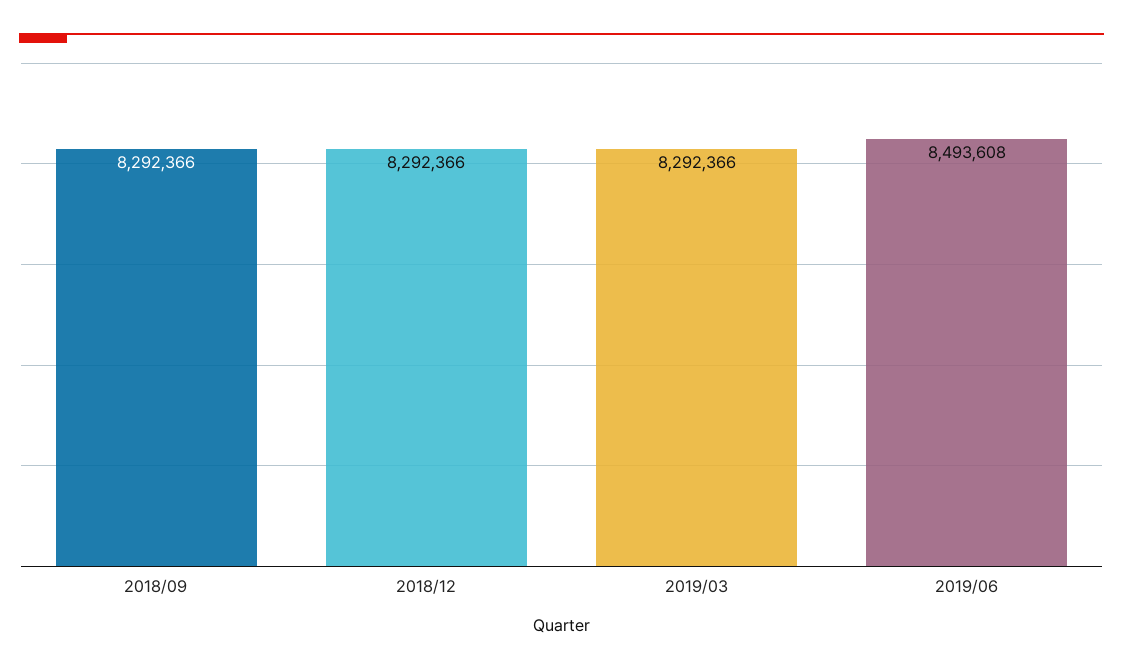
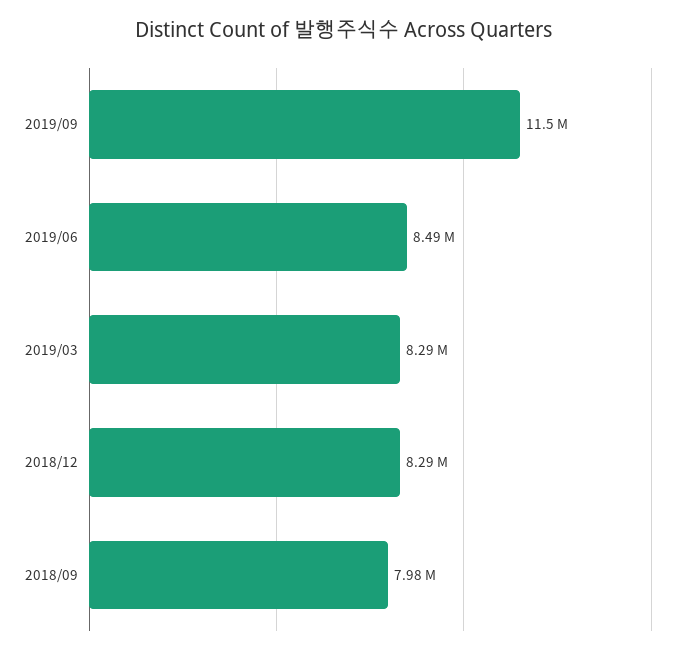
2018/09: 8292366 -> 7980000
2019/09: none -> 11500000

